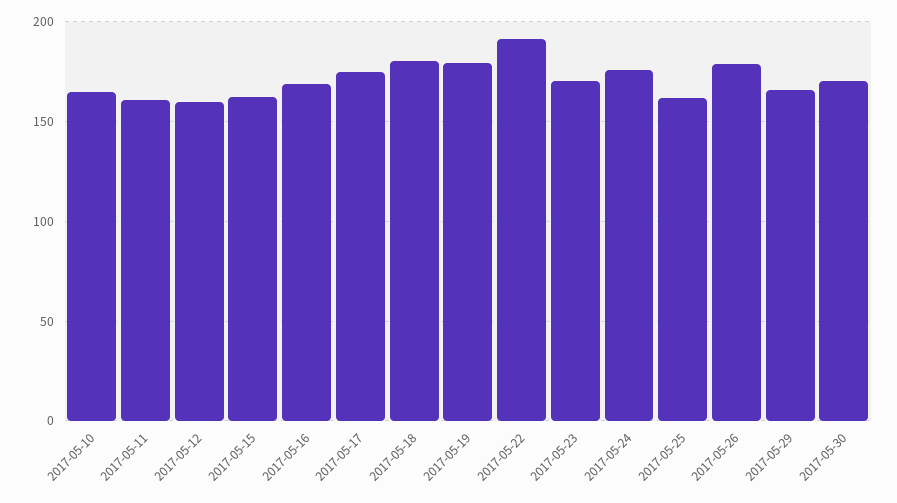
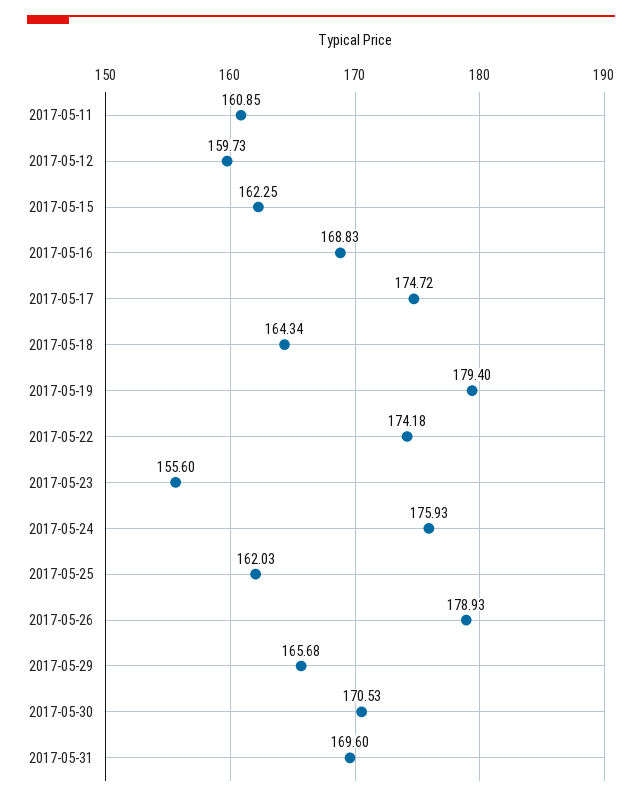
2017-05-10: 165 -> none
2017-05-18: 180 -> 164.34
2017-05-22: 190 -> 174.18
2017-05-23: 170 -> 155.6
2017-05-31: none -> 169.6

